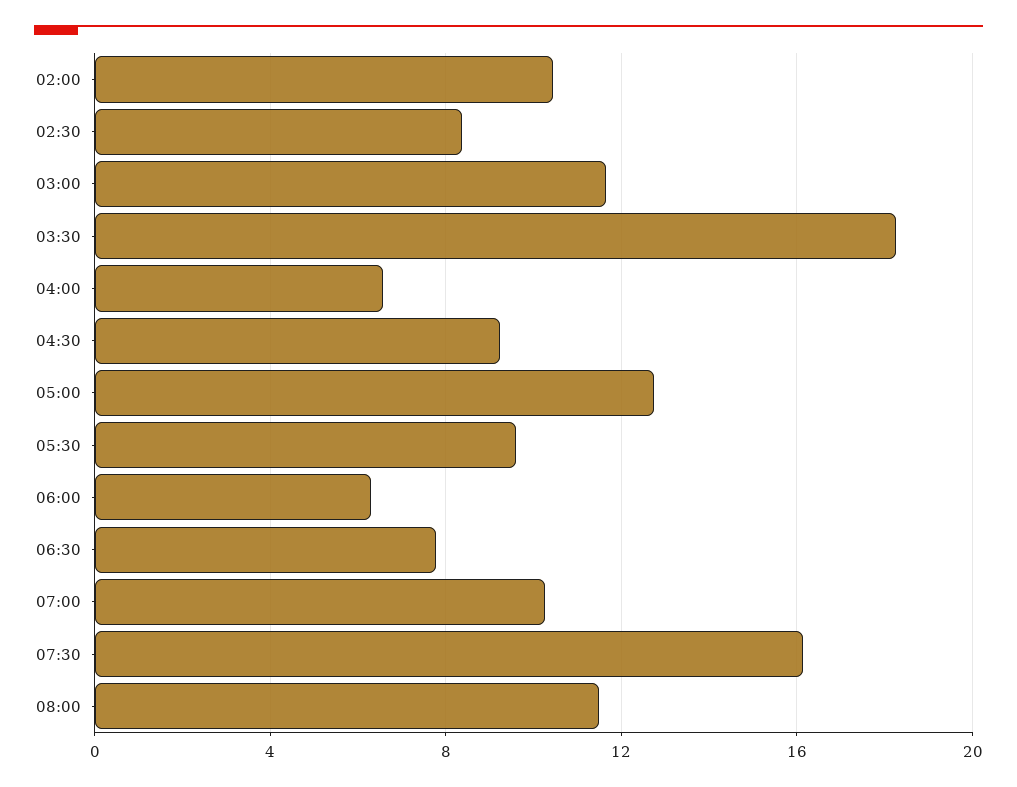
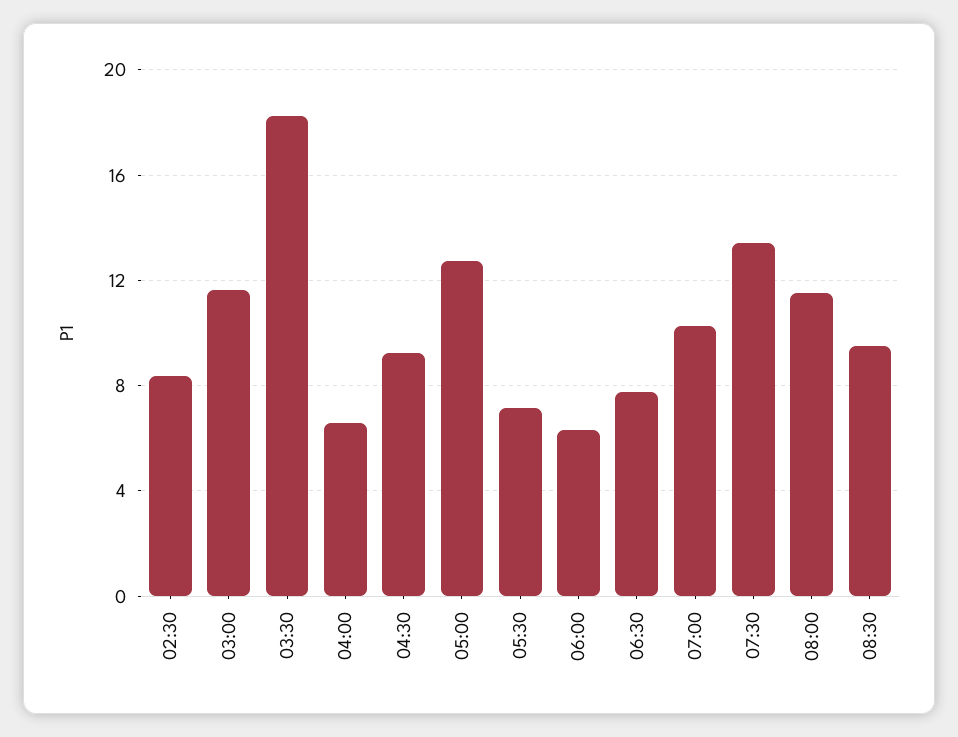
02:00: 10.5 -> none
05:30: 9.5 -> 7
07:30: 16 -> 13.5
08:30: none -> 9.5

